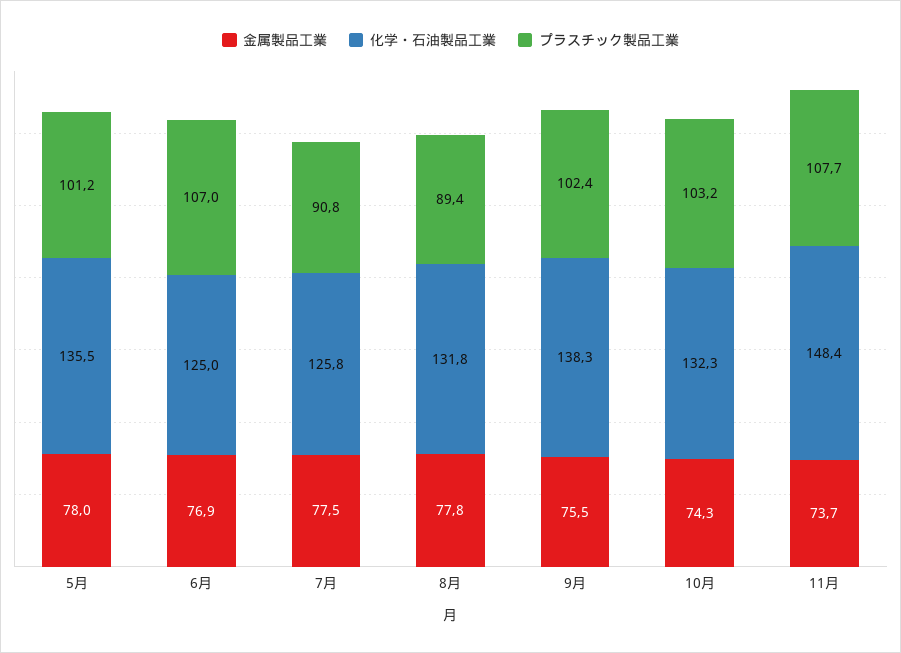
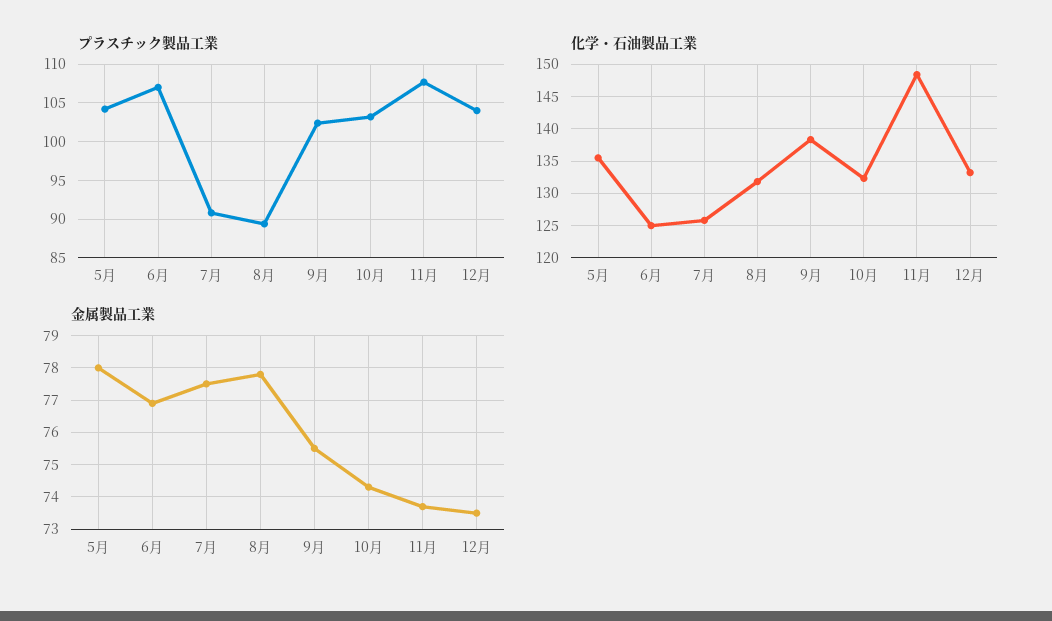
プラスチック製品工業, 5月: 101.2 -> 104
プラスチック製品工業, 12月: none -> 104
化学・石油製品工業, 12月: none -> 133
金属製品工業, 12月: none -> 73.5

